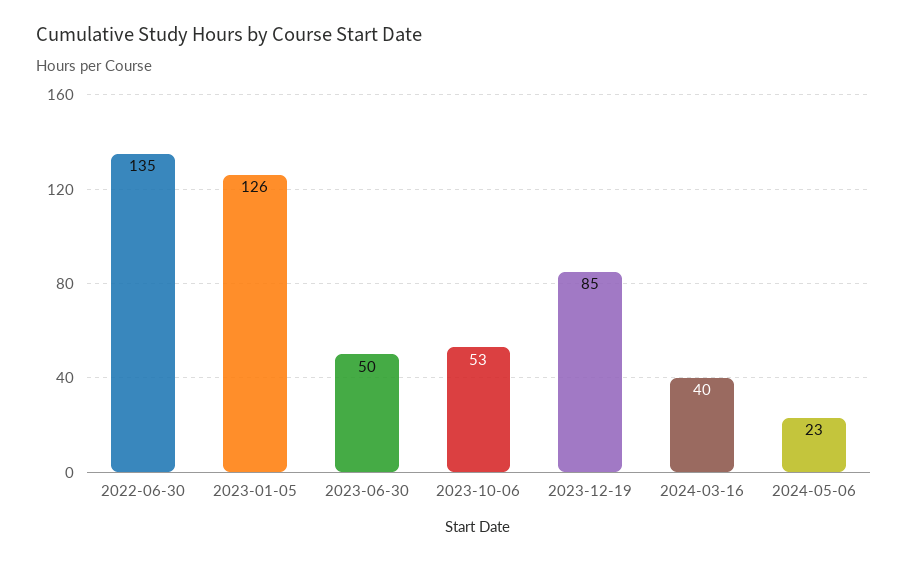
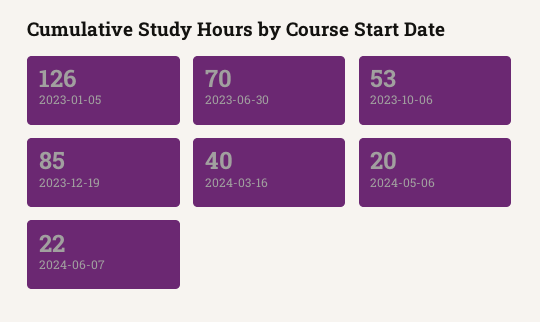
2022-06-30: 135 -> none
2023-06-30: 50 -> 70
2024-05-06: 23 -> 20
2024-06-07: none -> 22

